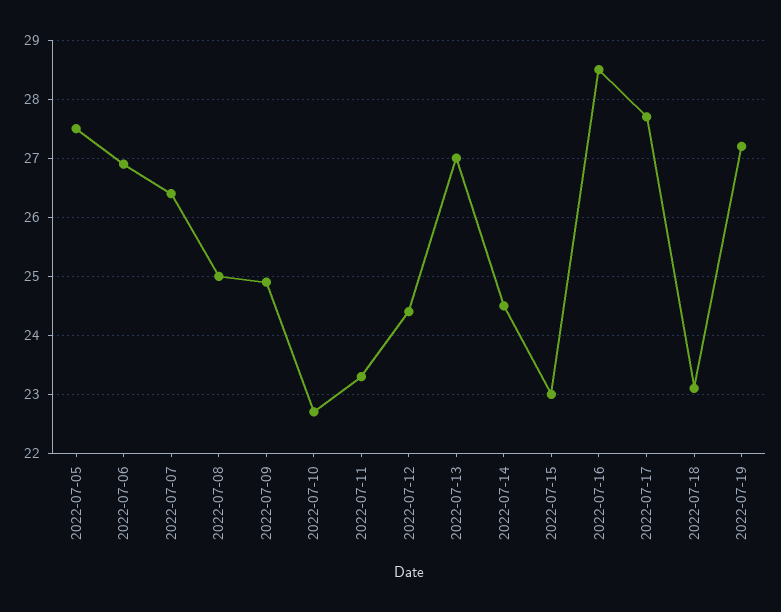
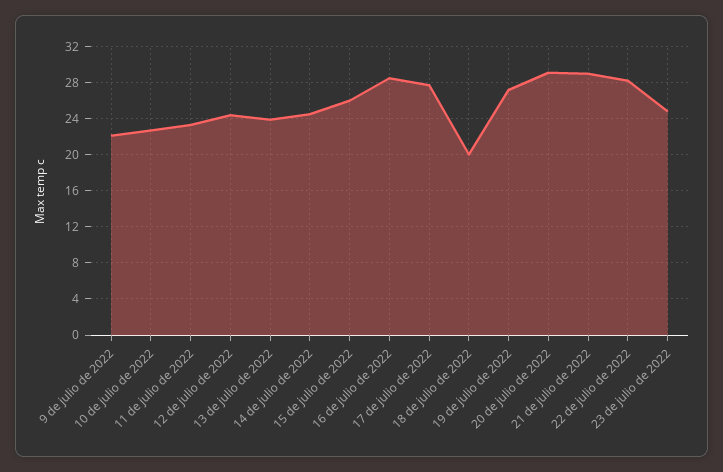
2022-07-05: 27.5 -> none
2022-07-06: 27 -> none
2022-07-07: 26.5 -> none
2022-07-08: 25 -> none
2022-07-09: 25 -> 22
2022-07-13: 27 -> 24
2022-07-15: 23 -> 26
2022-07-18: 23 -> 20
20 de julio de 2022: none -> 29
21 de julio de 2022: none -> 29
22 de julio de 2022: none -> 28
23 de julio de 2022: none -> 25

